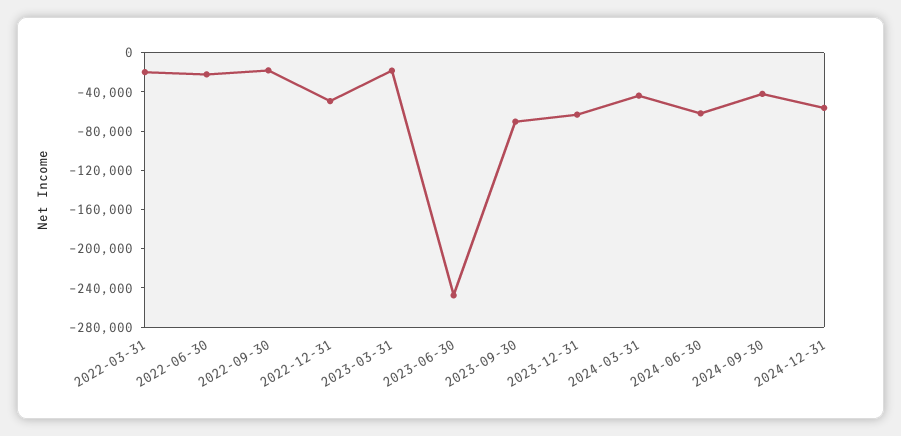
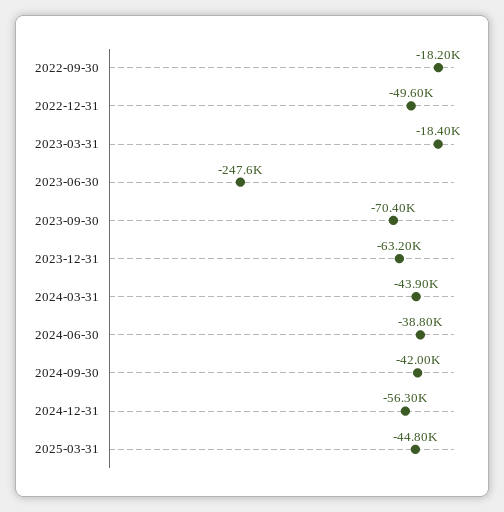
2022-03-31: -20000 -> none
2022-06-30: -20000 -> none
2024-06-30: -60000 -> -38800
2025-03-31: none -> -44800

